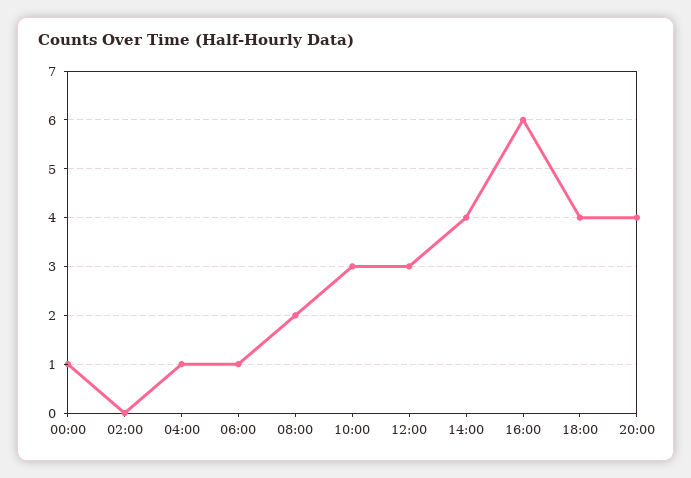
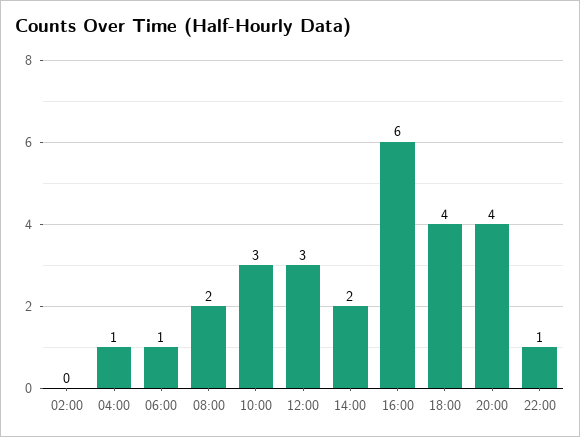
00:00: 1 -> none
14:00: 4 -> 2
22:00: none -> 1

